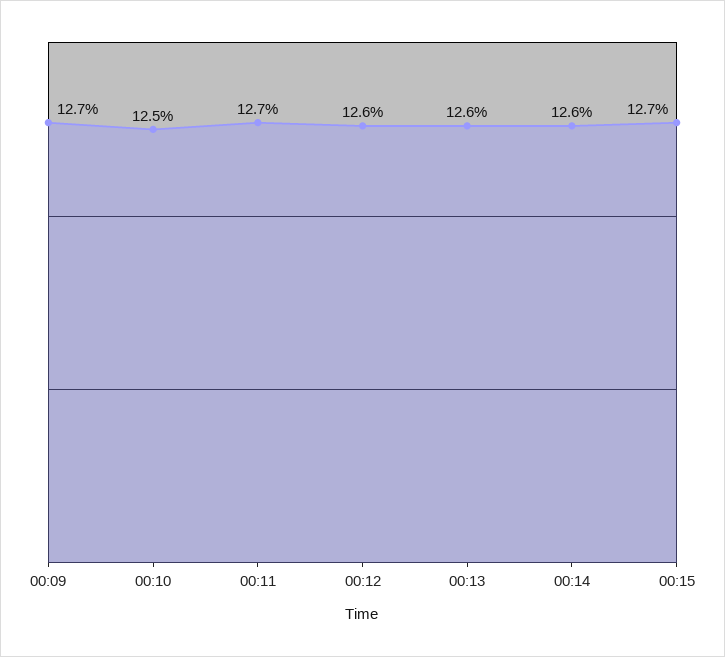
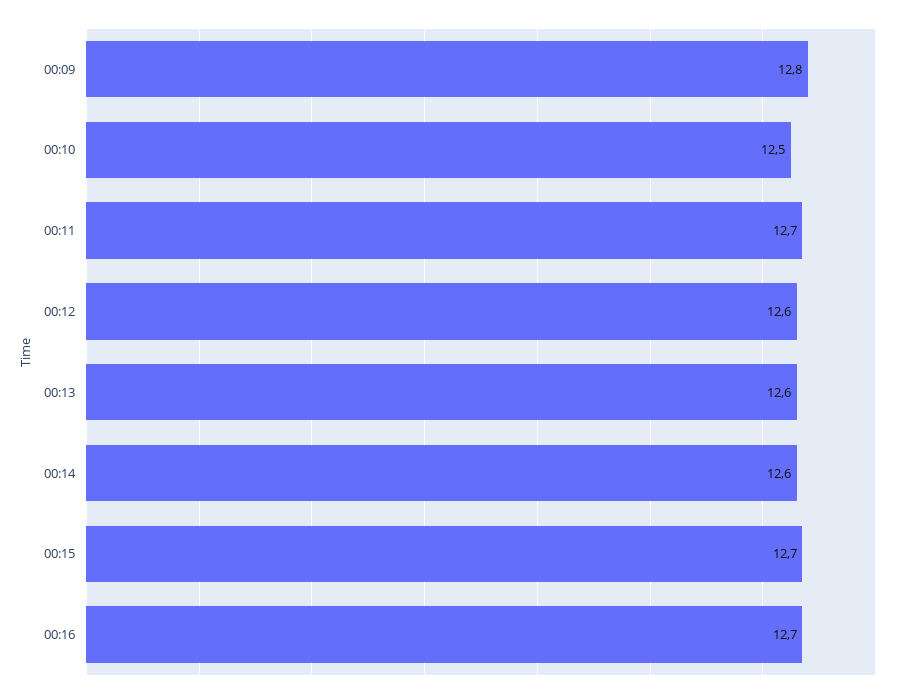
00:09: 12.7 -> 12.8
00:16: none -> 12.7

